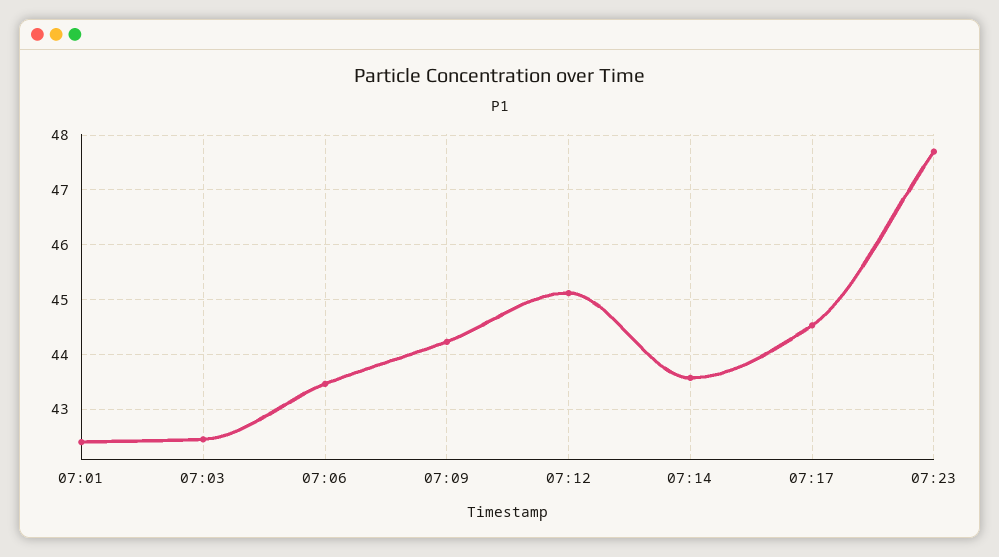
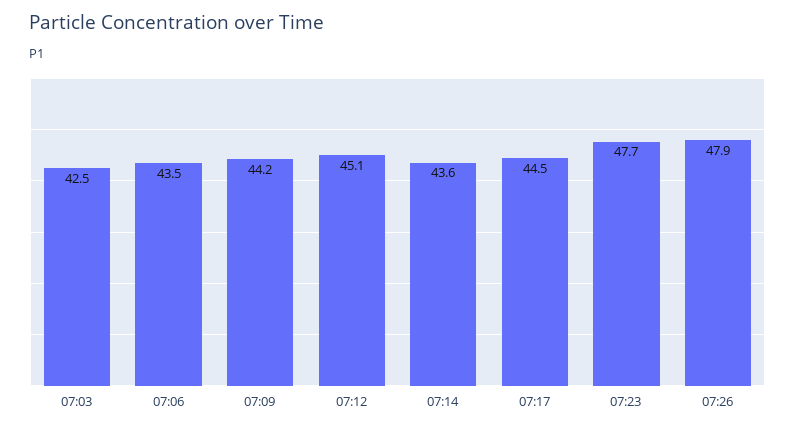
07:01: 42.4 -> none
07:26: none -> 47.9

